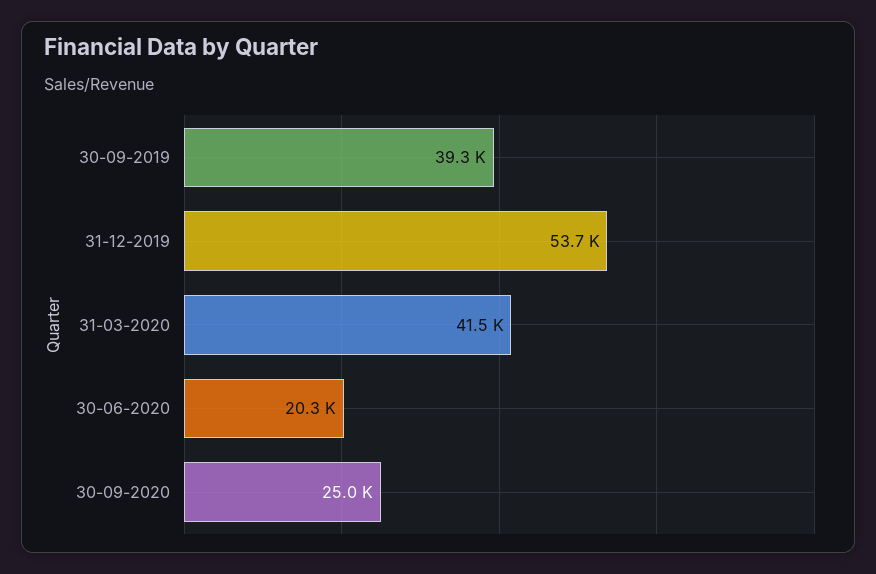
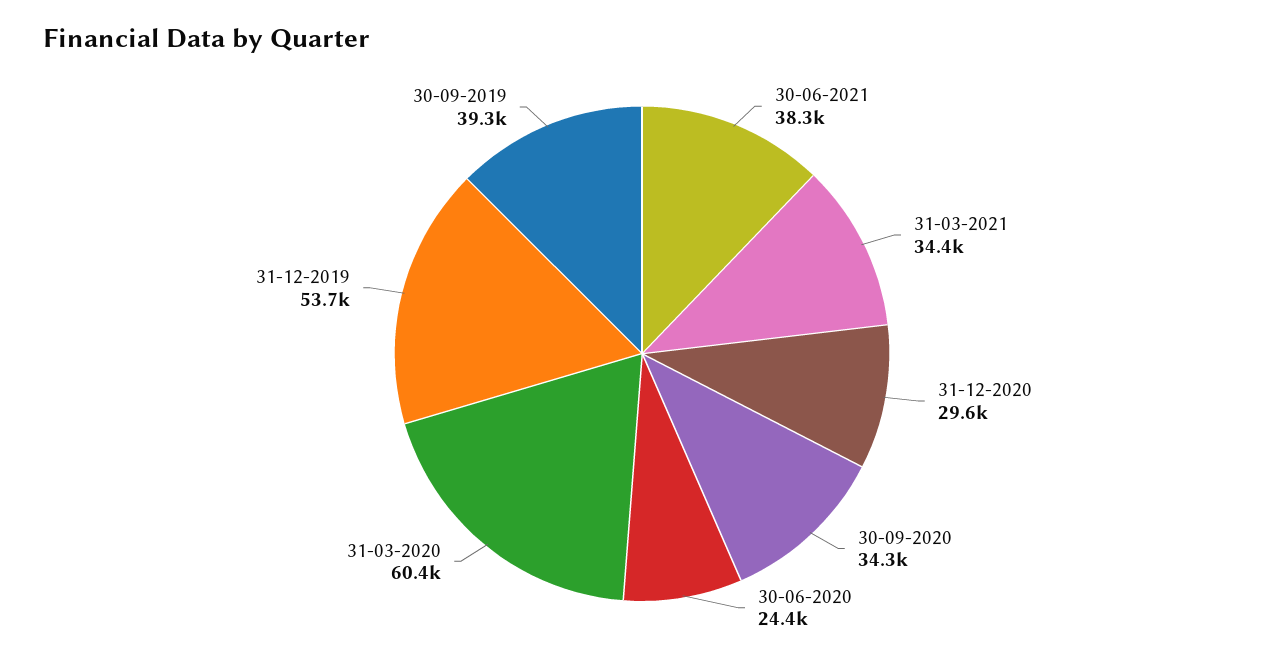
31-03-2020: 41500 -> 60400
30-06-2020: 20300 -> 24400
30-09-2020: 25000 -> 34300
30-06-2021: none -> 38300
31-03-2021: none -> 34400
31-12-2020: none -> 29600

